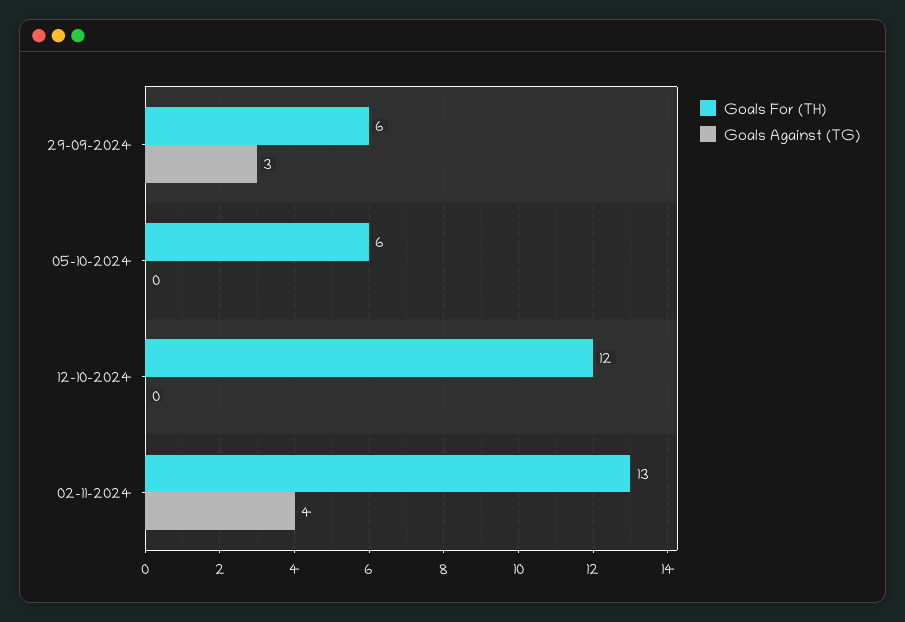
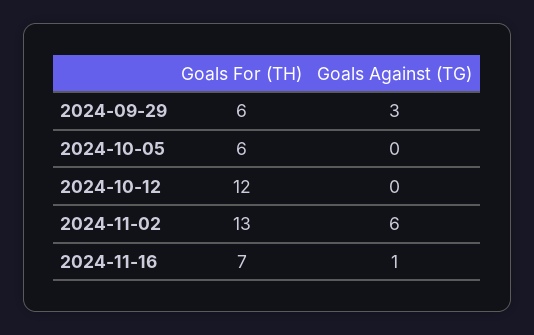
Goals Against (TG), 02-11-2024: 4 -> 6
Goals For (TH), 2024-11-16: none -> 7
Goals Against (TG), 2024-11-16: none -> 1

